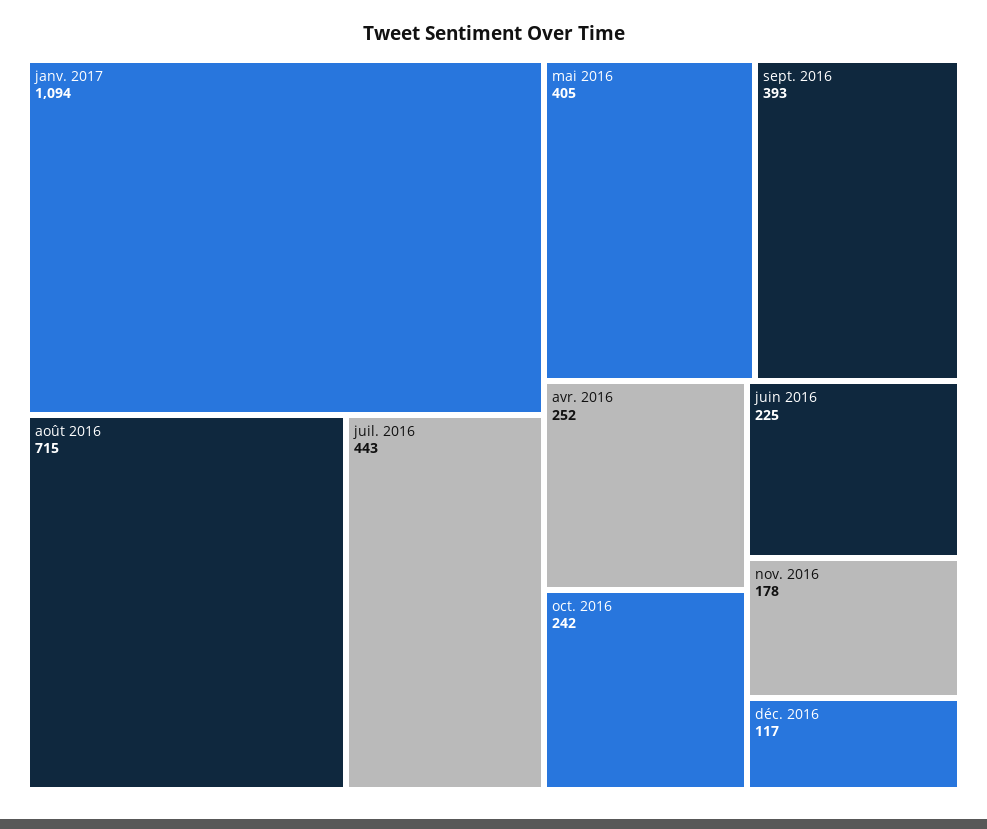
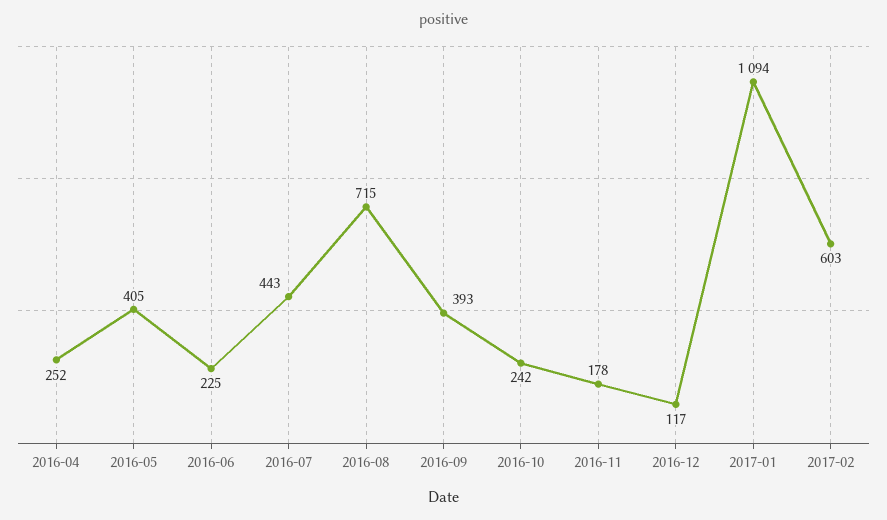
2017-02: none -> 603

